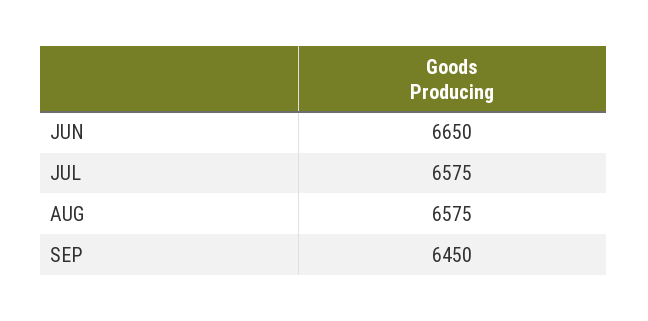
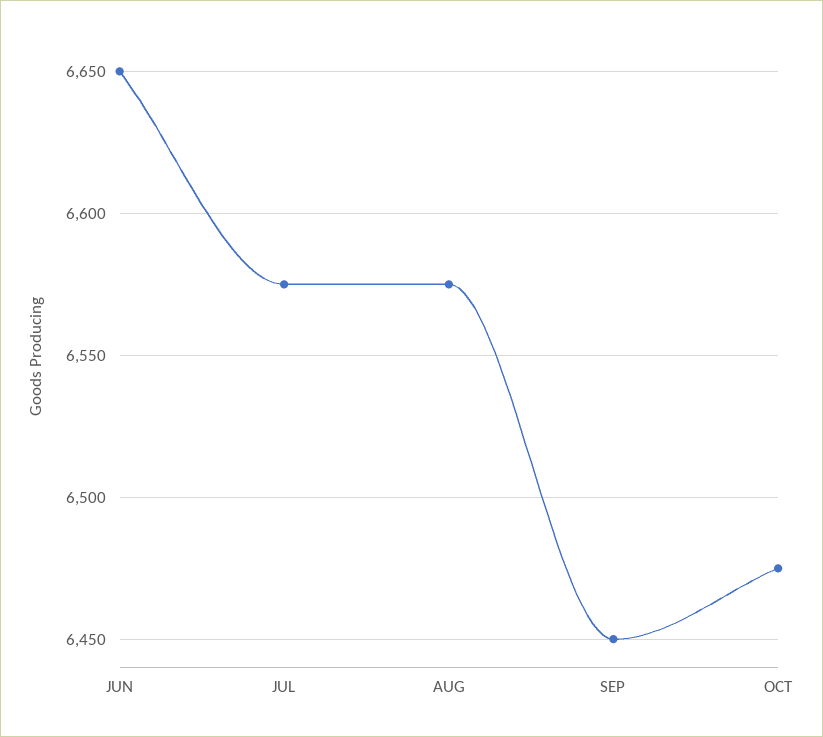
OCT: none -> 6475

